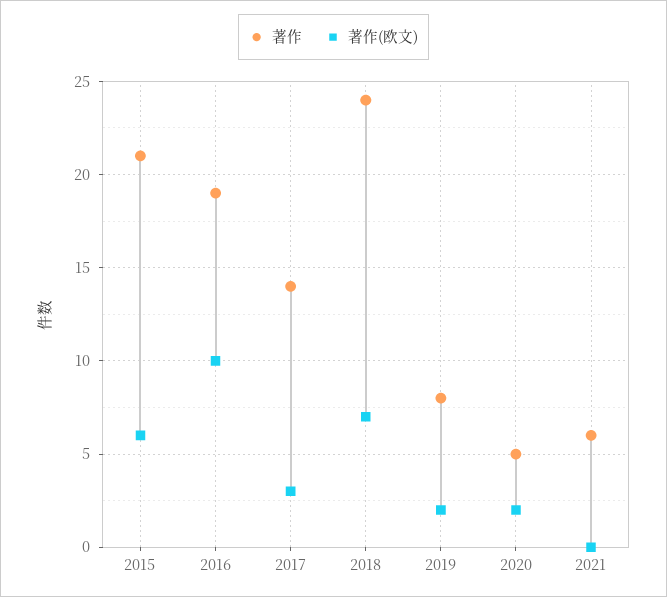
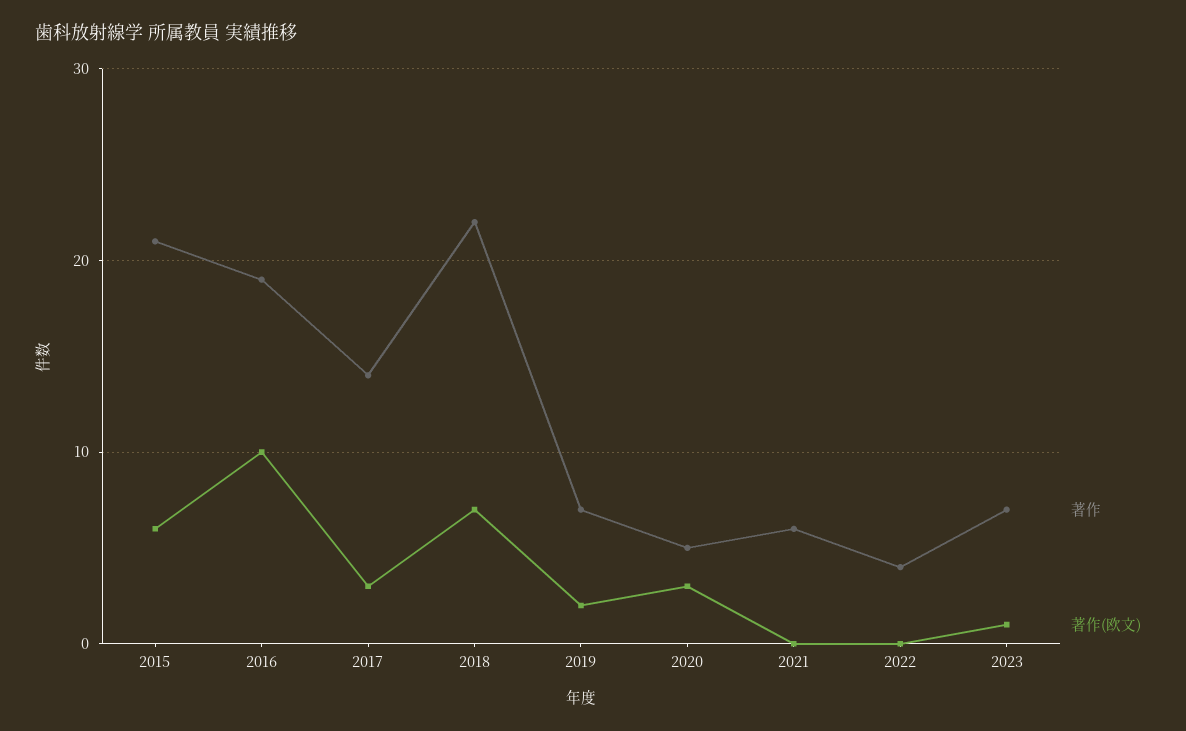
著作, 2018: 24 -> 22
著作, 2019: 8 -> 7
著作(欧文), 2020: 2 -> 3
著作, 2022: none -> 4
著作(欧文), 2022: none -> 0
著作, 2023: none -> 7
著作(欧文), 2023: none -> 1

